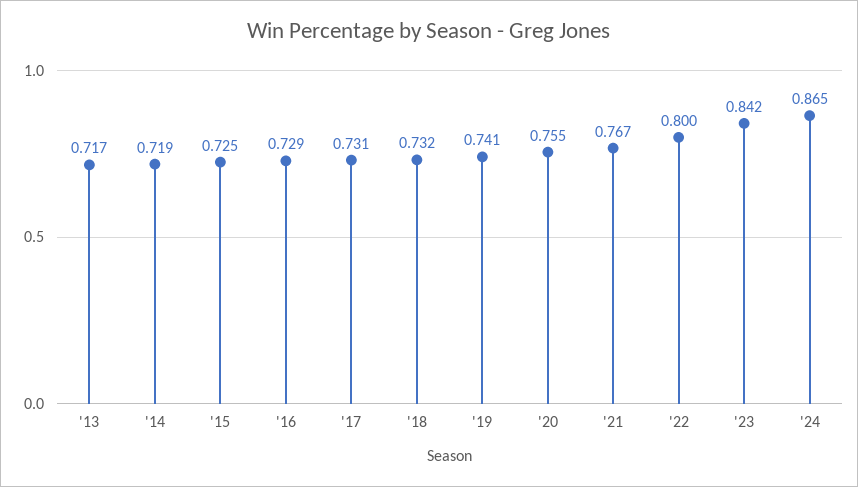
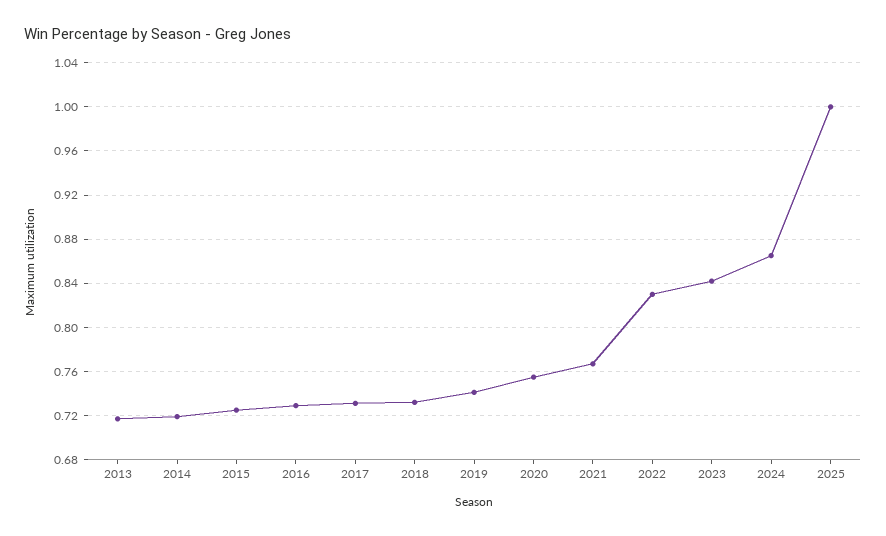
'22: 0.8 -> 0.83
2025: none -> 1

